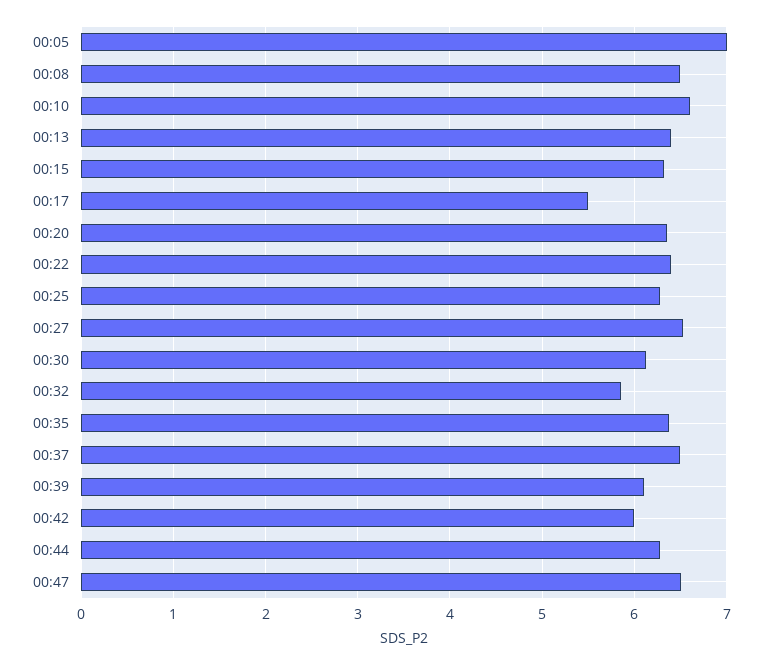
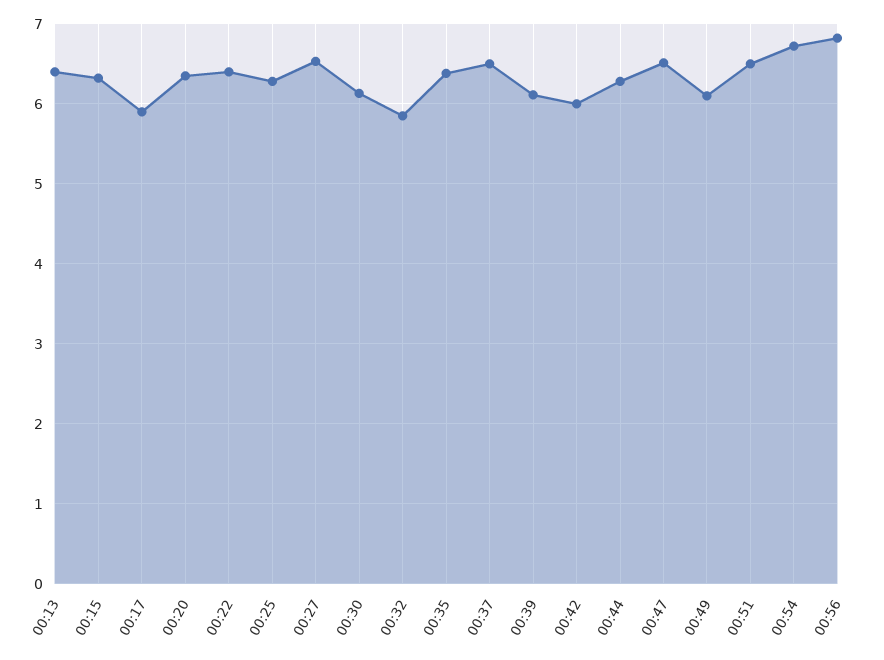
00:05: 7 -> none
00:08: 6.5 -> none
00:10: 6.6 -> none
00:17: 5.5 -> 5.9
00:49: none -> 6.1
00:51: none -> 6.5
00:54: none -> 6.7
00:56: none -> 6.8

